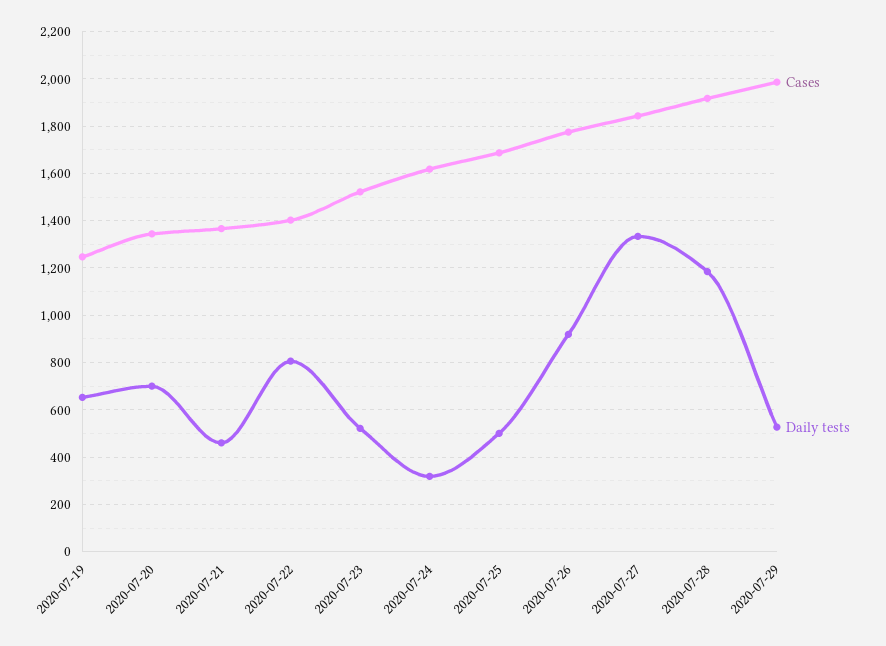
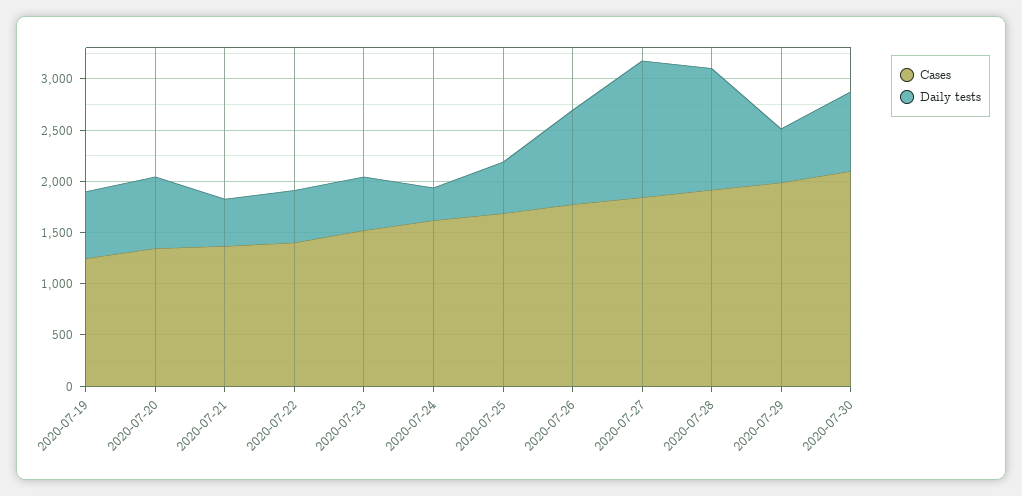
Daily tests, 2020-07-22: 800 -> 500
Cases, 2020-07-30: none -> 2100
Daily tests, 2020-07-30: none -> 800

